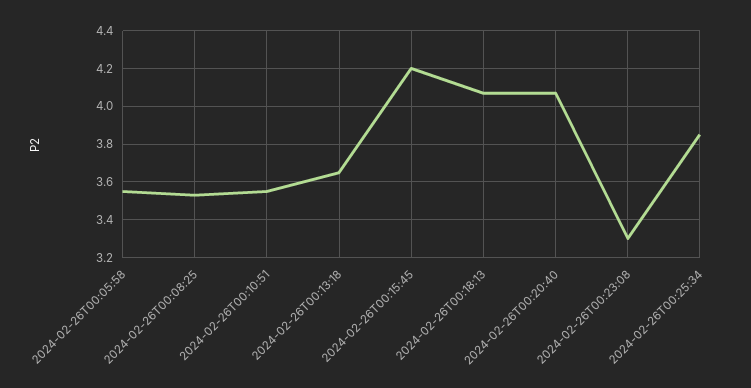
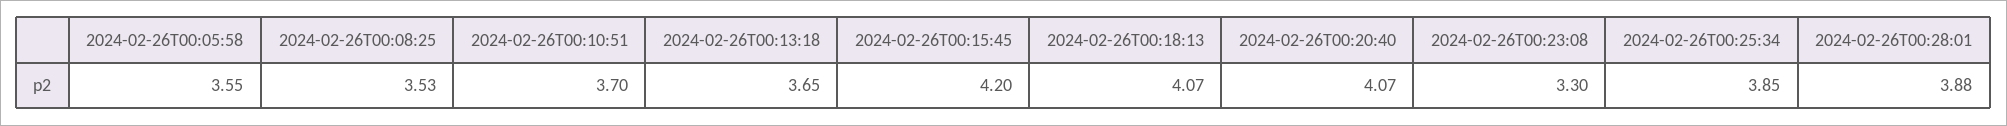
2024-02-26T00:10:51: 3.55 -> 3.7
2024-02-26T00:28:01: none -> 3.88

